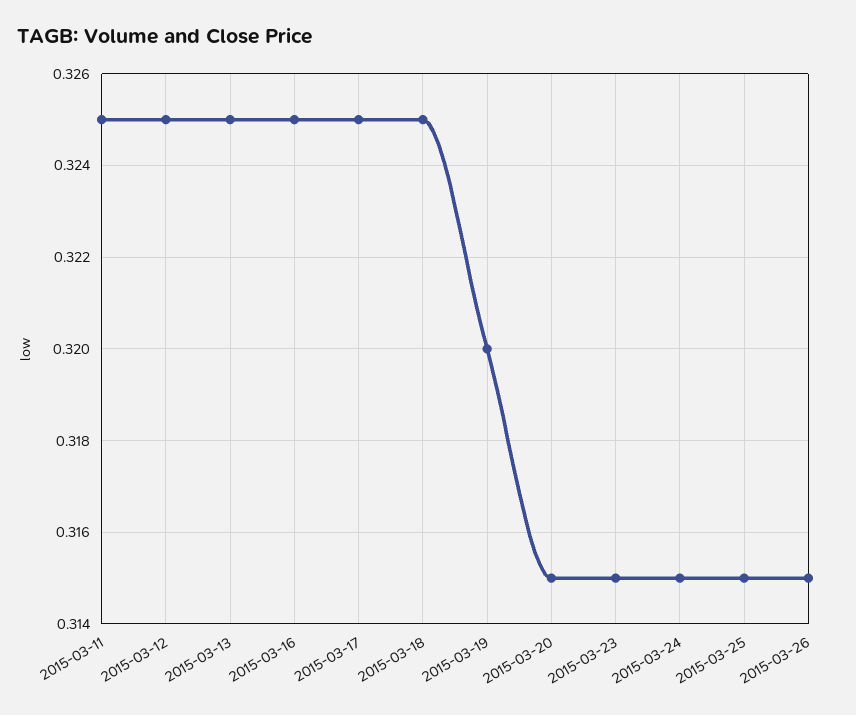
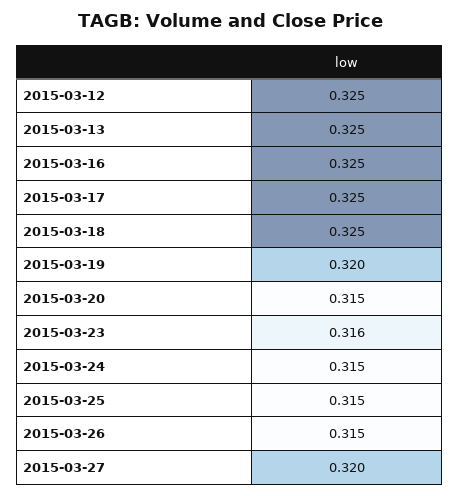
2015-03-11: 0.325 -> none
2015-03-23: 0.315 -> 0.316
2015-03-27: none -> 0.32

